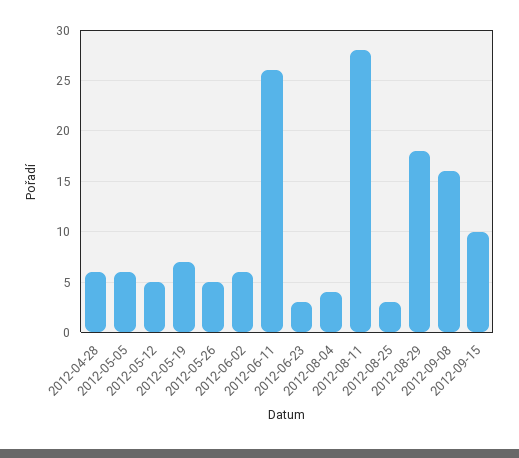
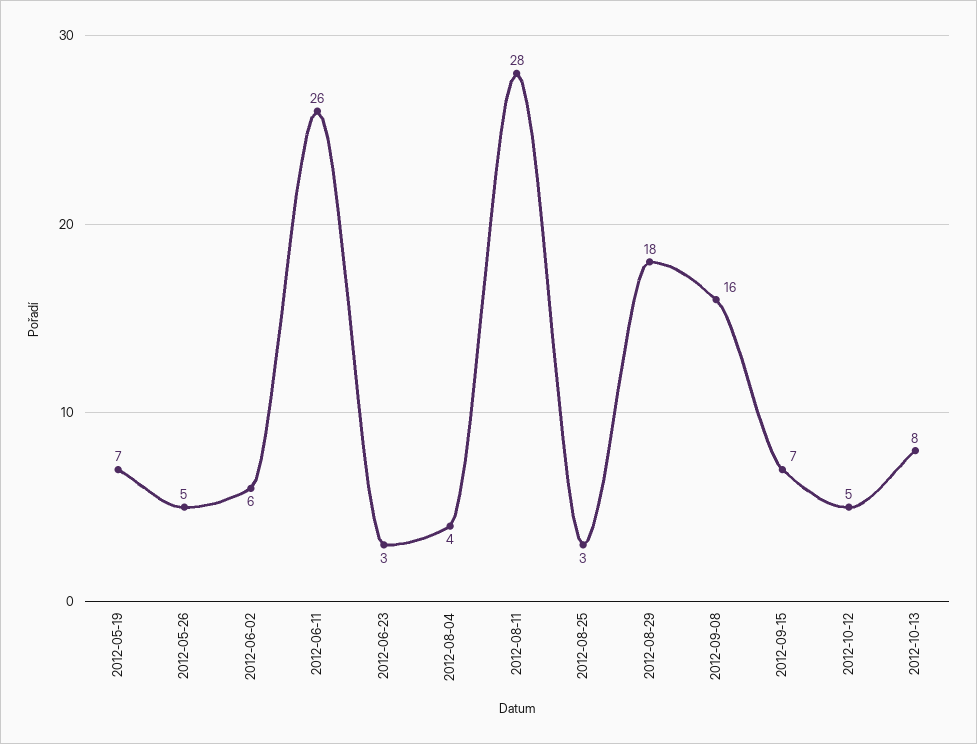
2012-04-28: 6 -> none
2012-05-05: 6 -> none
2012-05-12: 5 -> none
2012-09-15: 10 -> 7
2012-10-12: none -> 5
2012-10-13: none -> 8

